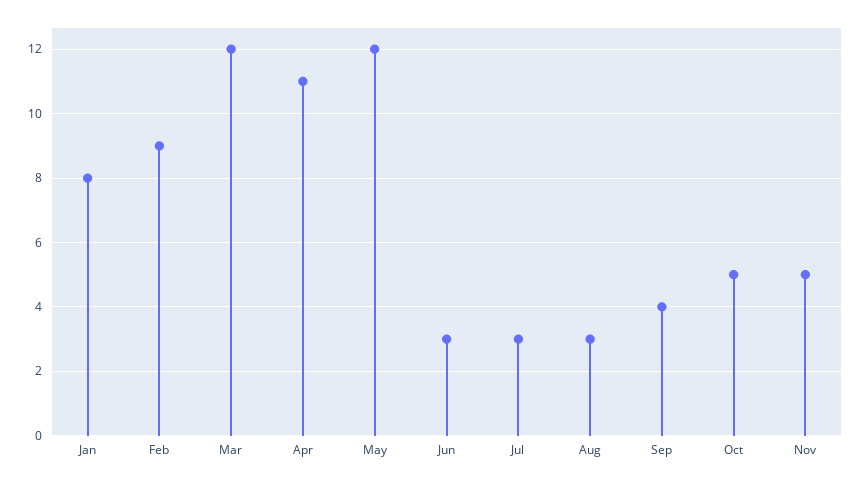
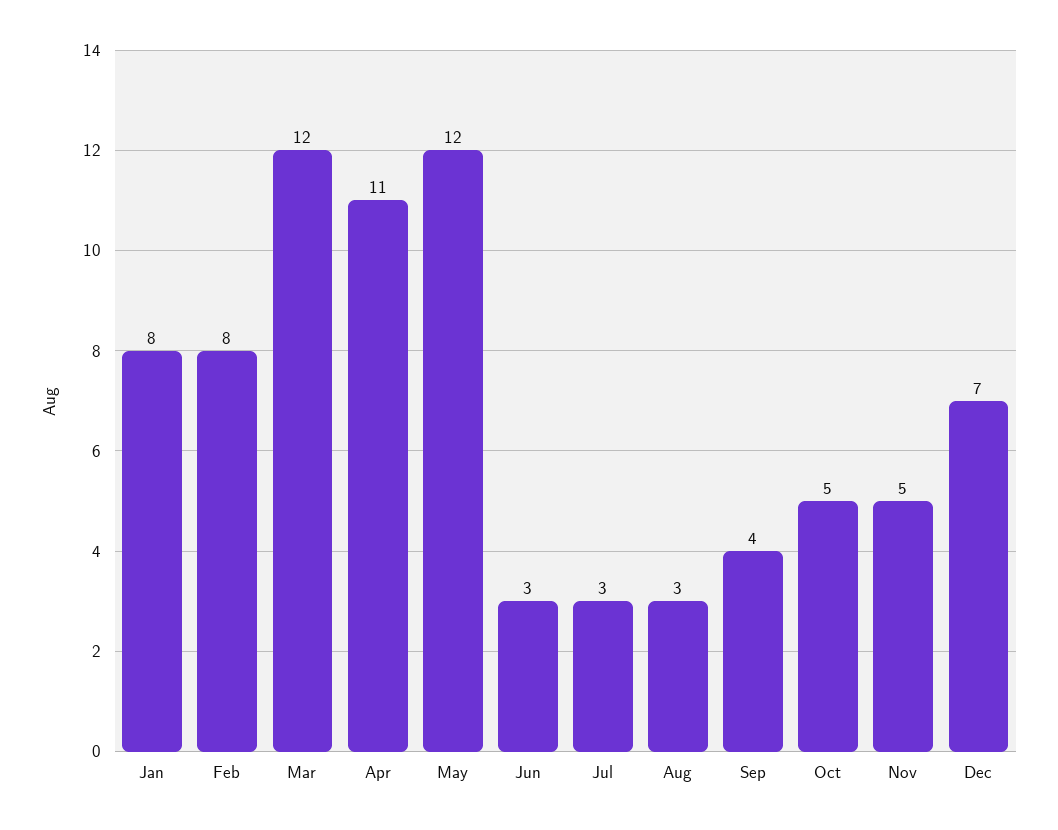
Feb: 9 -> 8
Dec: none -> 7

